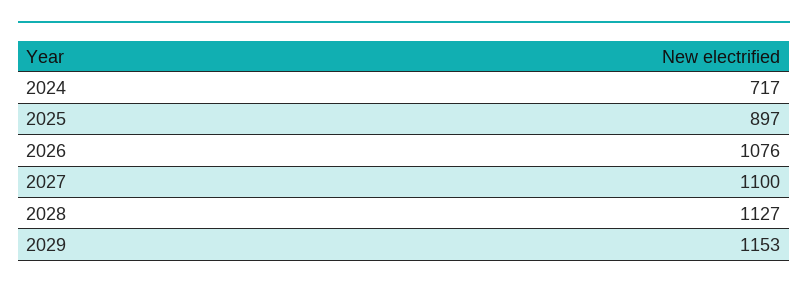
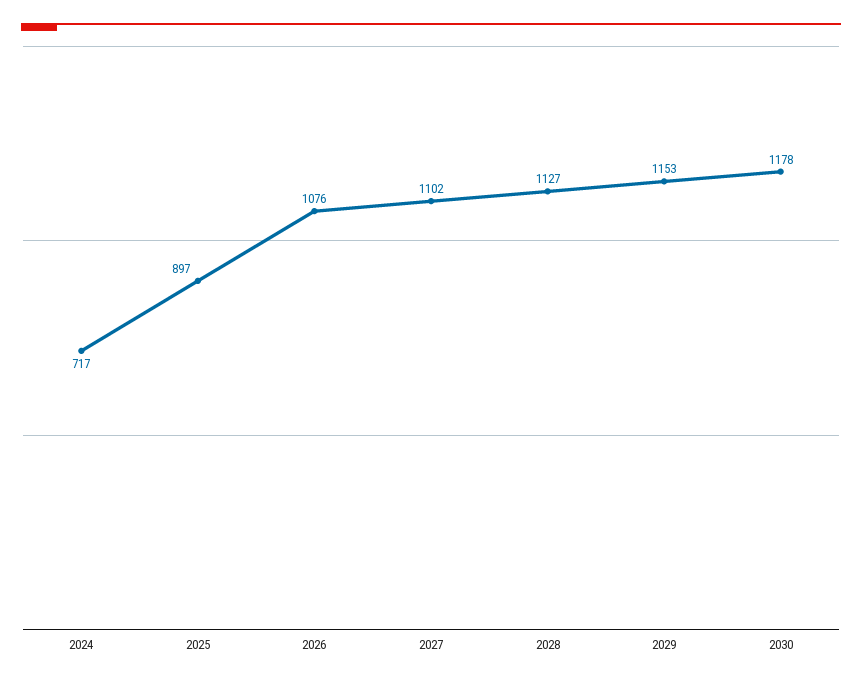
2027: 1100 -> 1102
2030: none -> 1178

